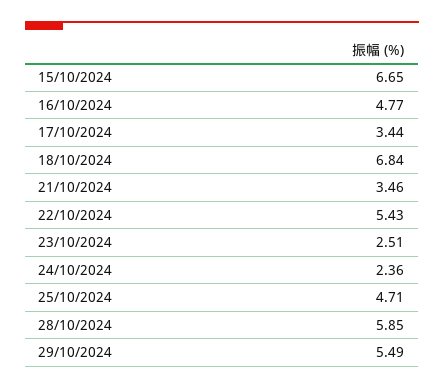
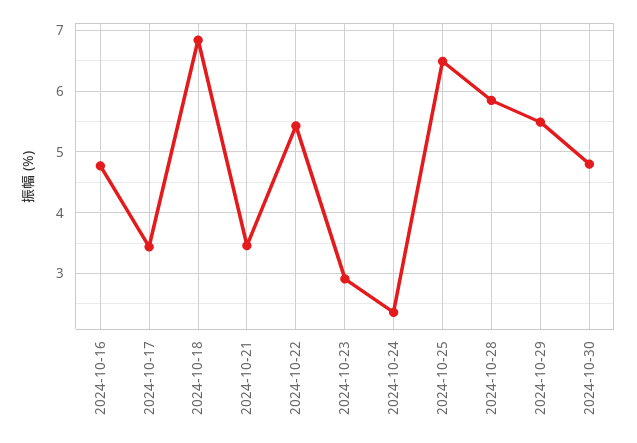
15/10/2024: 6.65 -> none
23/10/2024: 2.51 -> 2.9
25/10/2024: 4.71 -> 6.5
2024-10-30: none -> 4.8

